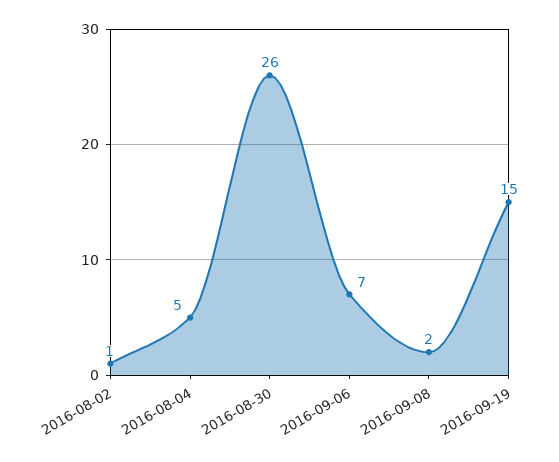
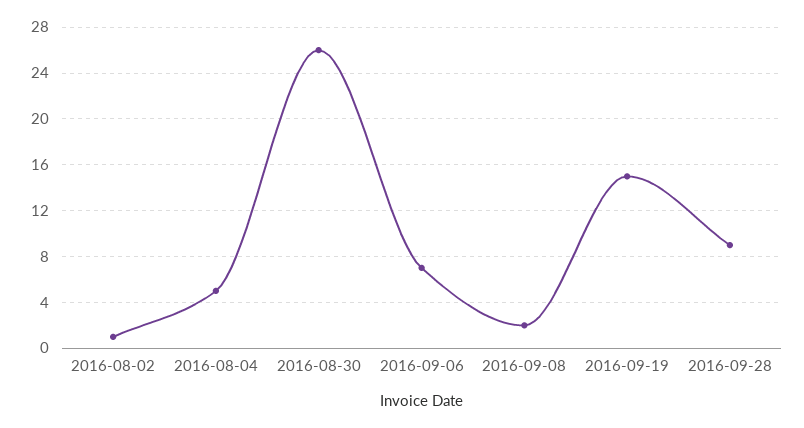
2016-09-28: none -> 9

